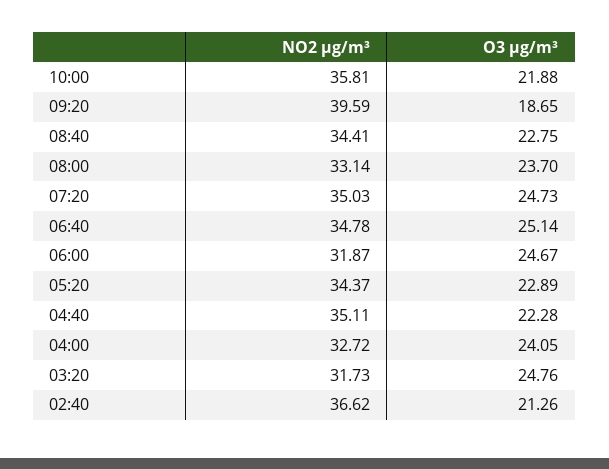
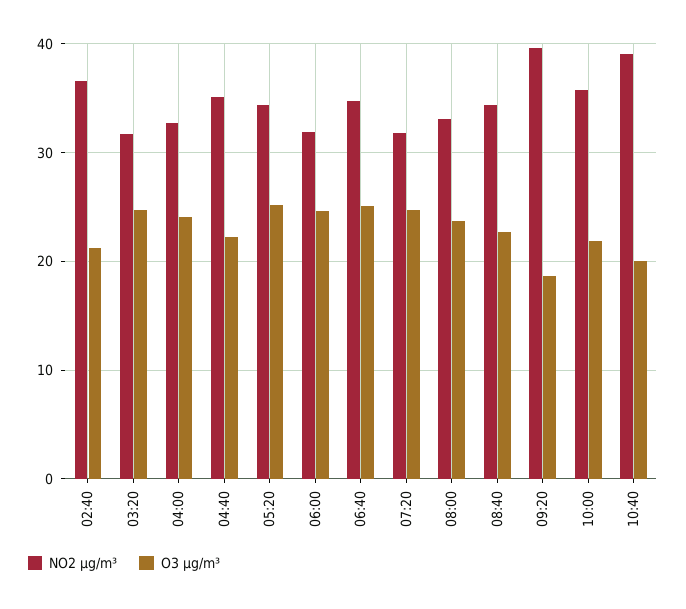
NO2 µg/m³, 07:20: 35.03 -> 32
O3 µg/m³, 05:20: 22.89 -> 25
NO2 µg/m³, 10:40: none -> 39
O3 µg/m³, 10:40: none -> 20

